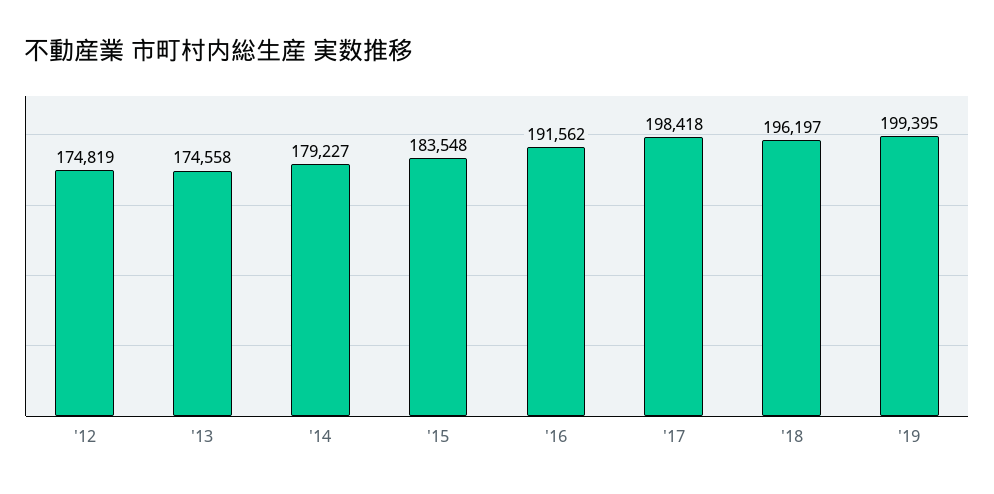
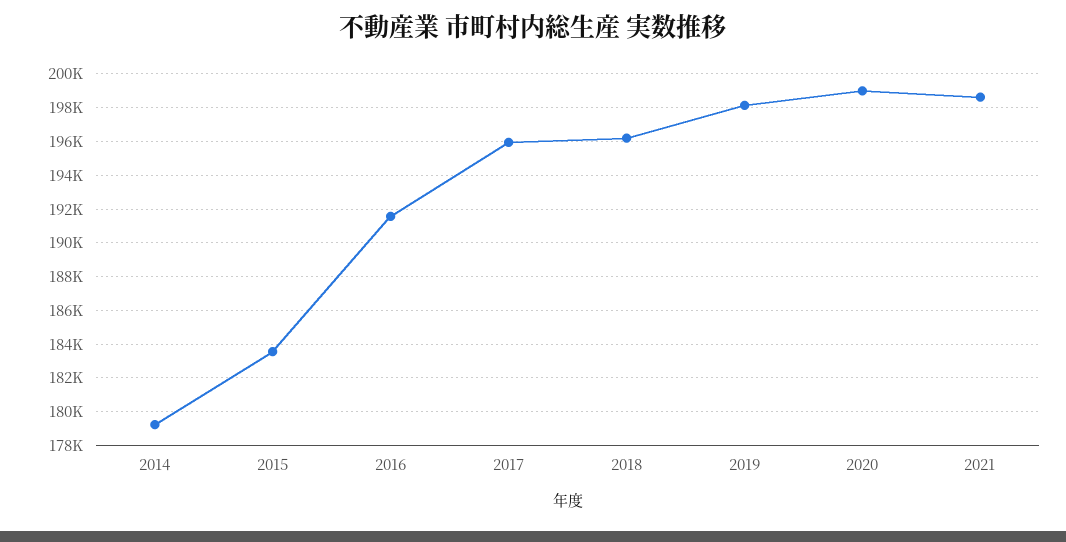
'12: 174819 -> none
'13: 174558 -> none
'17: 198418 -> 196000
'19: 199395 -> 198000
2020: none -> 199000
2021: none -> 198500

